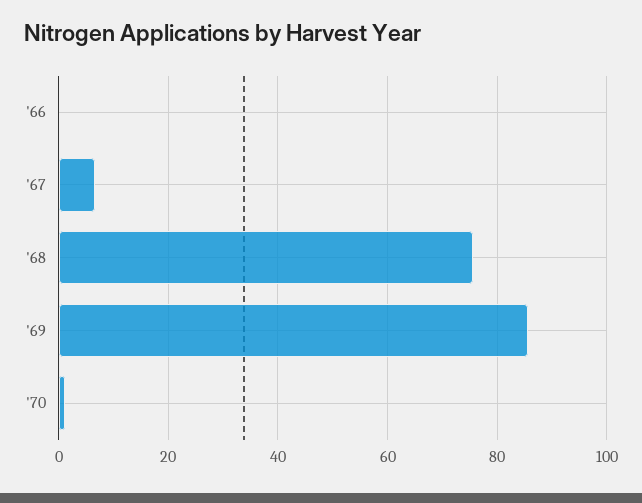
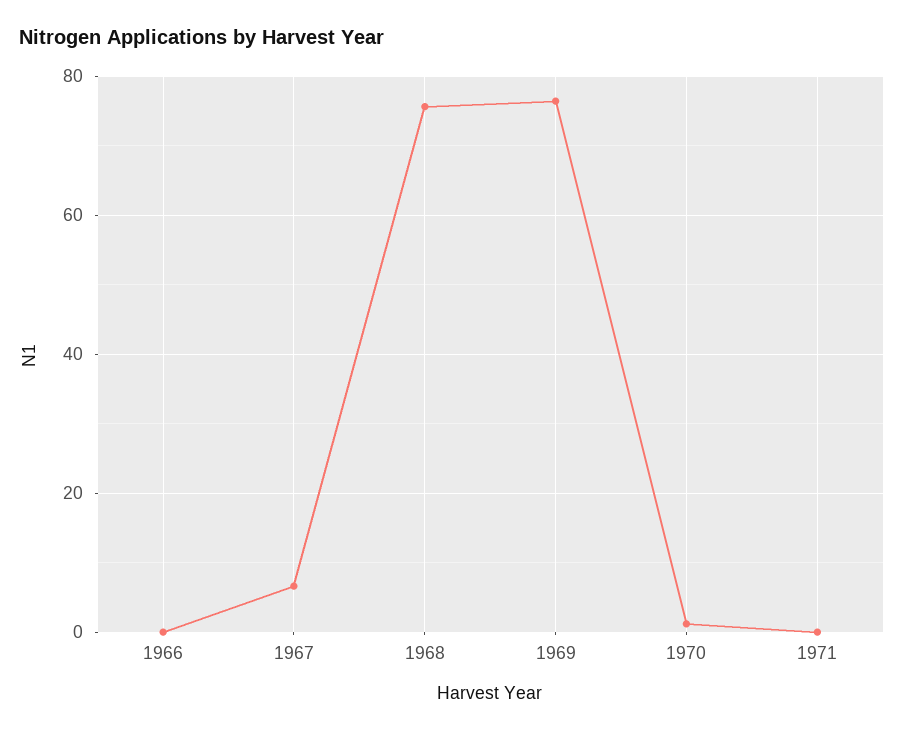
'69: 86 -> 76
1971: none -> 0

